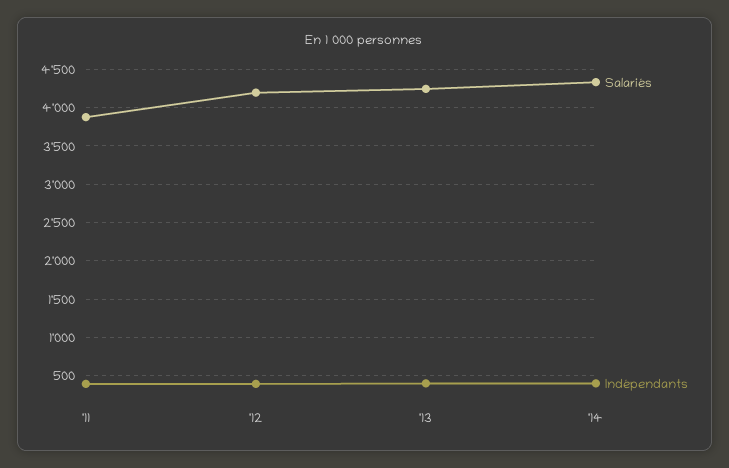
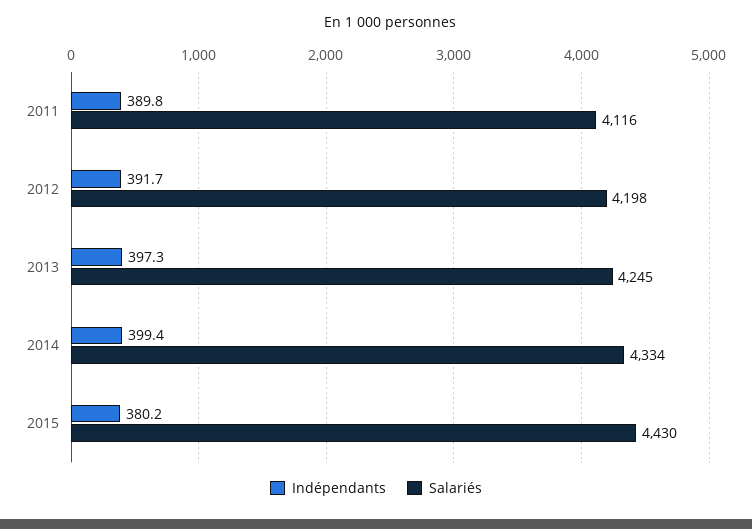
Salariés, '11: 3900 -> 4116
Indépendants, 2015: none -> 380.2
Salariés, 2015: none -> 4430

